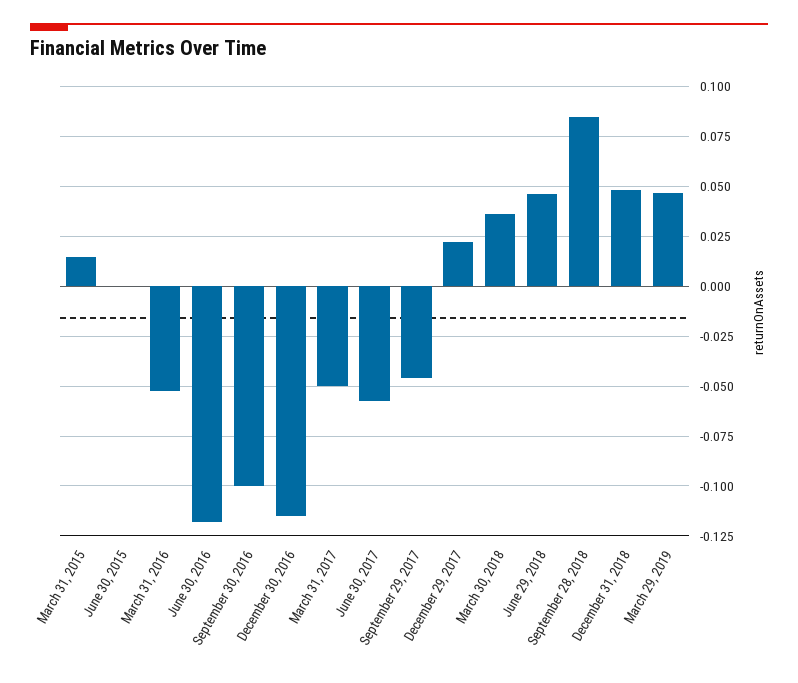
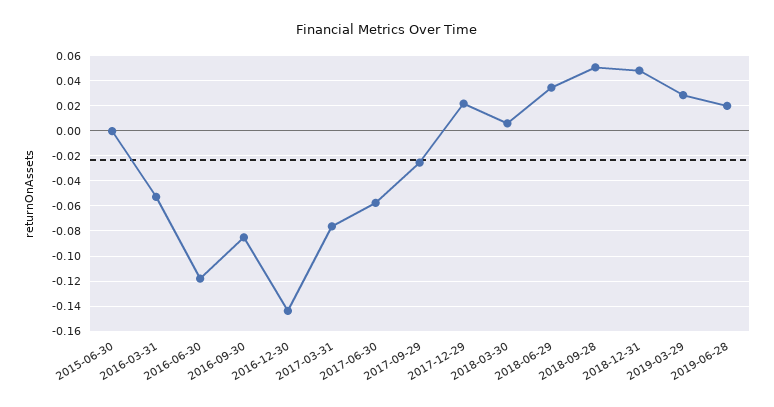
March 31, 2015: 0.015 -> none
September 30, 2016: -0.1 -> -0.085
December 30, 2016: -0.115 -> -0.145
March 31, 2017: -0.05 -> -0.075
September 29, 2017: -0.045 -> -0.025
March 30, 2018: 0.035 -> 0.005
June 29, 2018: 0.045 -> 0.035
September 28, 2018: 0.085 -> 0.05
March 29, 2019: 0.045 -> 0.03
2019-06-28: none -> 0.02

